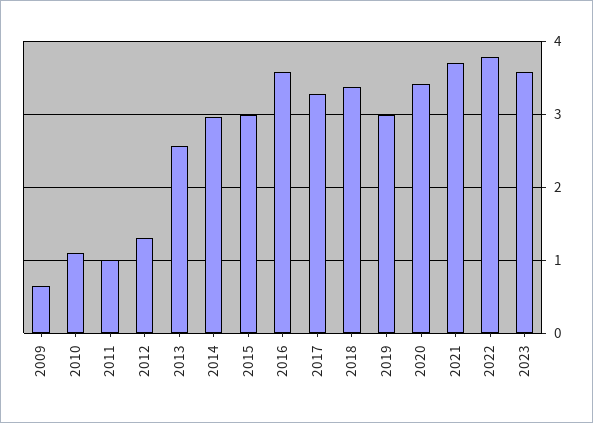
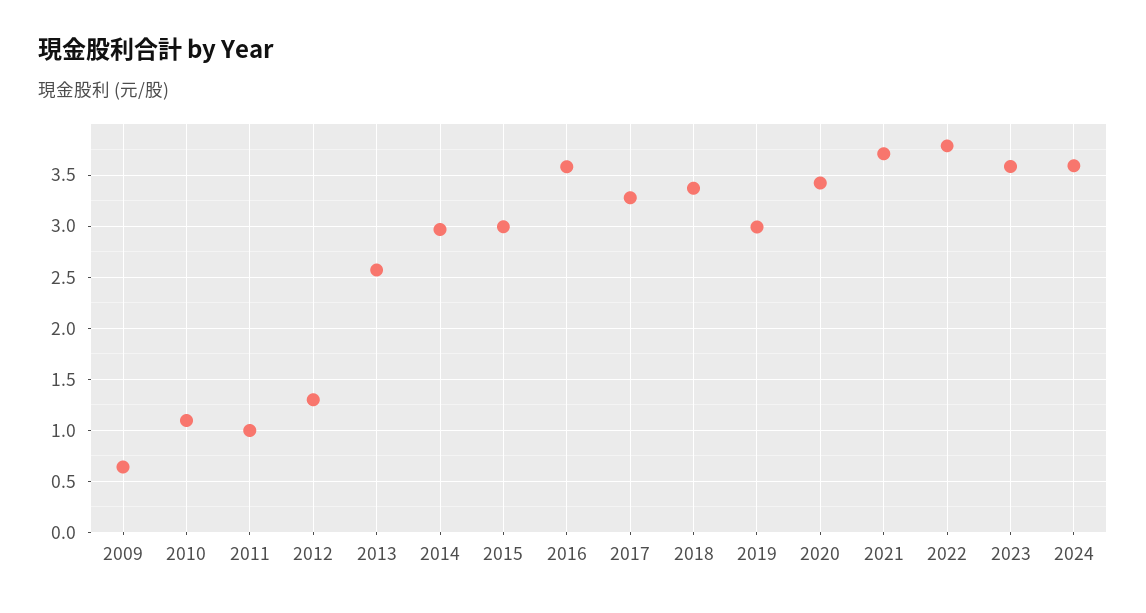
2024: none -> 3.6

